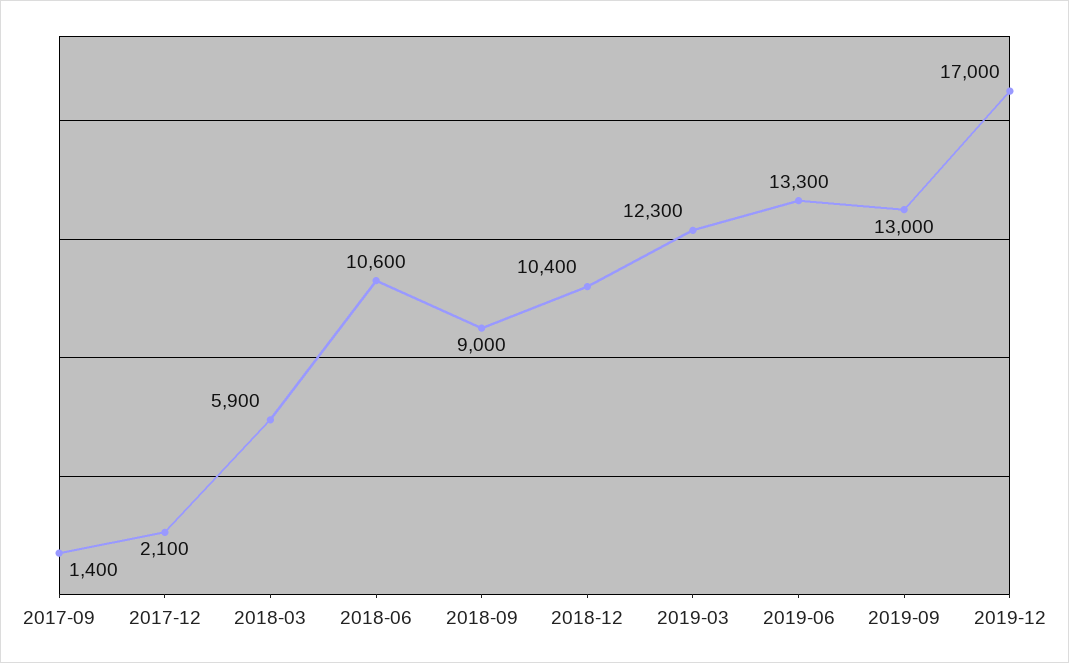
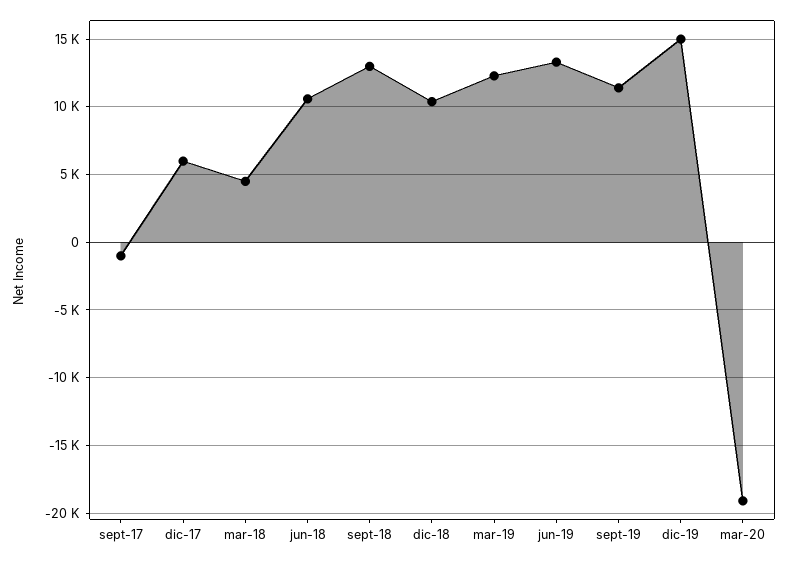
2017-09: 1400 -> -1000
2017-12: 2100 -> 6000
2018-03: 5900 -> 4500
2018-09: 9000 -> 13000
2019-09: 13000 -> 11500
2019-12: 17000 -> 15000
mar-20: none -> -19000

